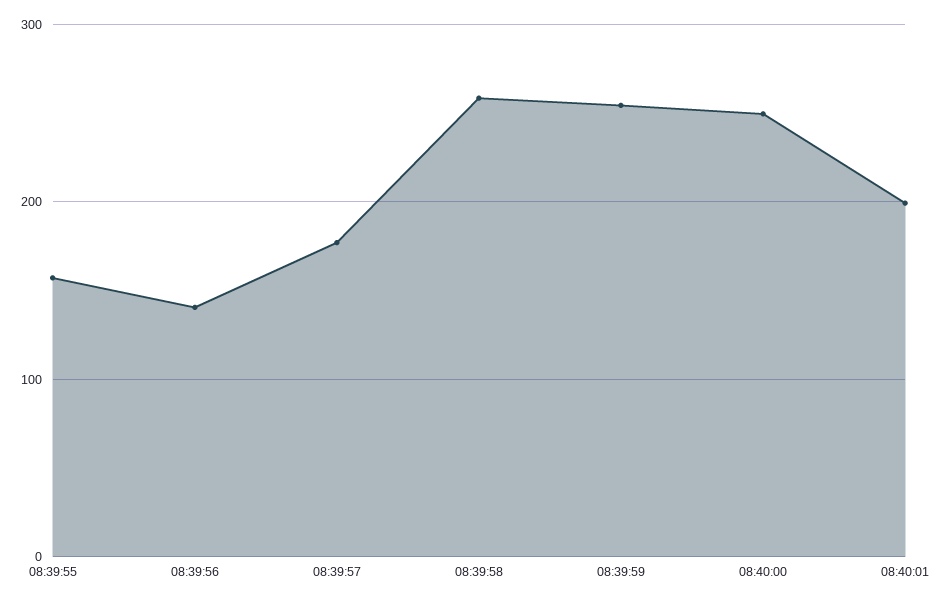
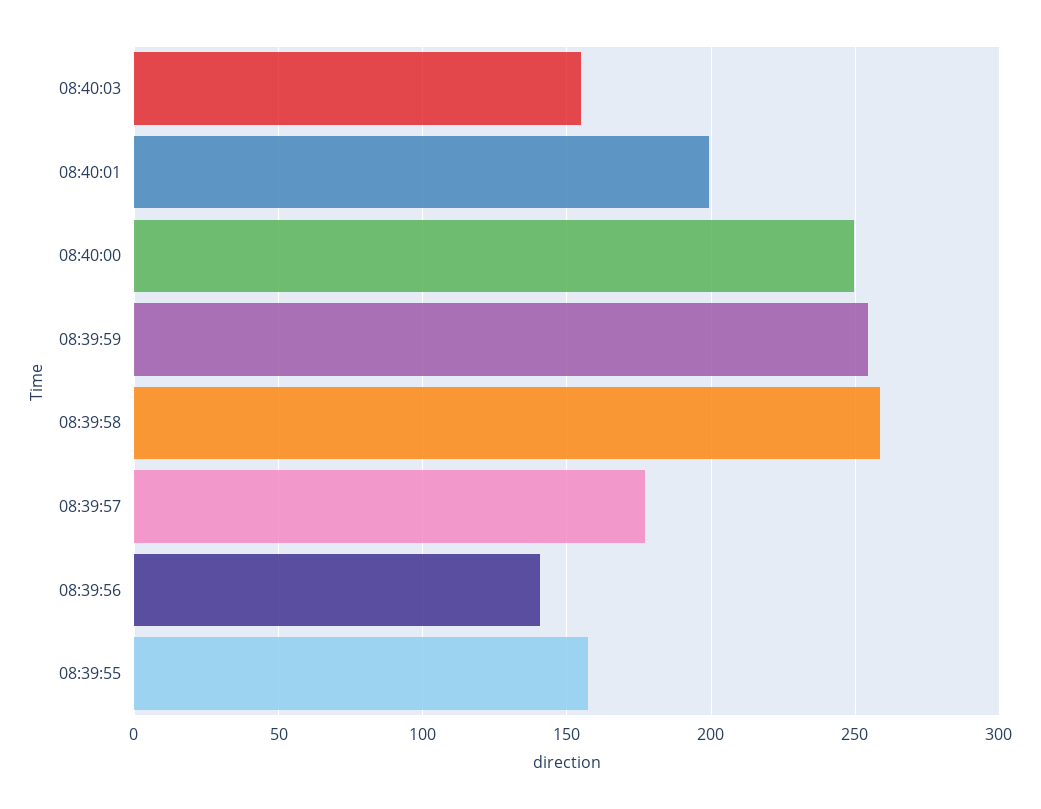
08:40:03: none -> 155

